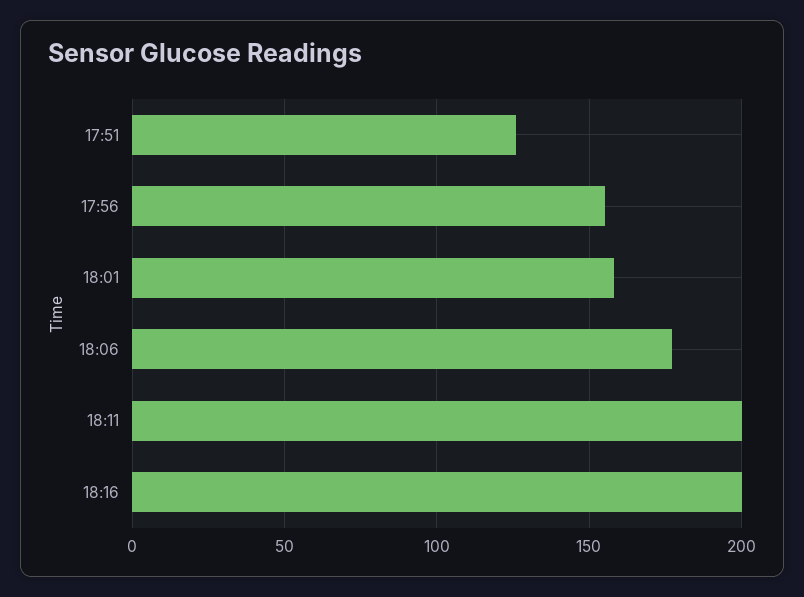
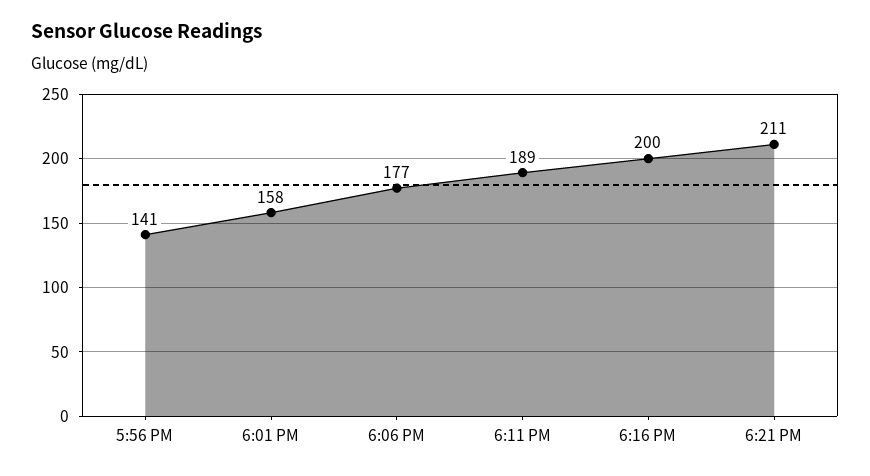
17:51: 125 -> none
17:56: 155 -> 141
18:11: 200 -> 189
6:21 PM: none -> 211

